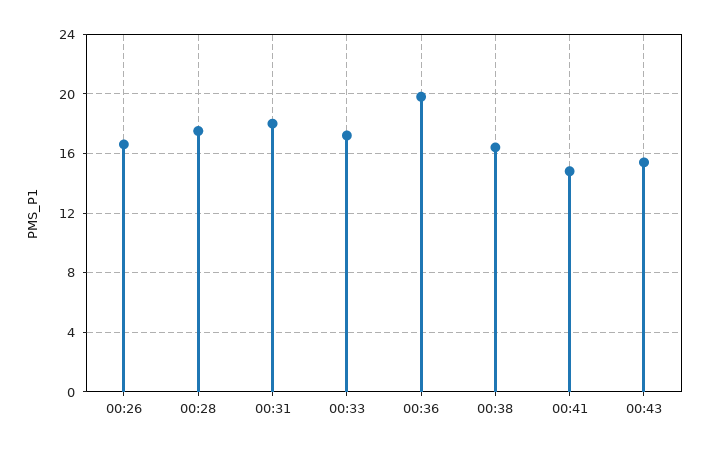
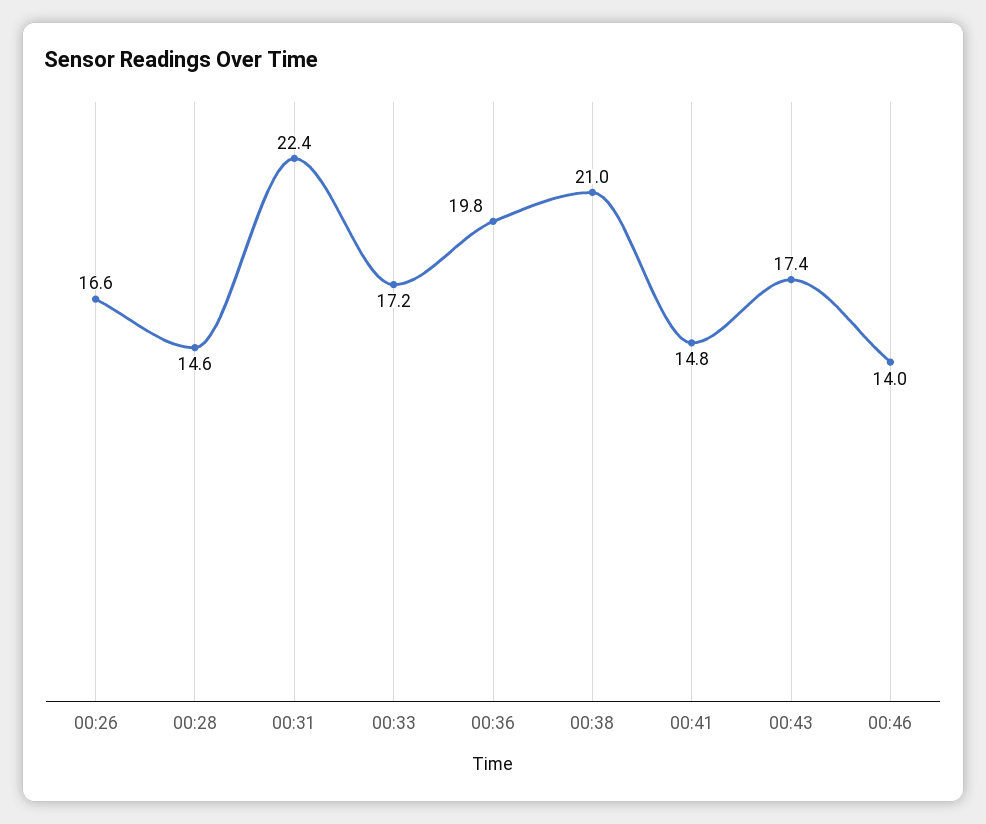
00:28: 17.5 -> 14.6
00:31: 18 -> 22.4
00:38: 16.5 -> 21
00:43: 15.5 -> 17.4
00:46: none -> 14

